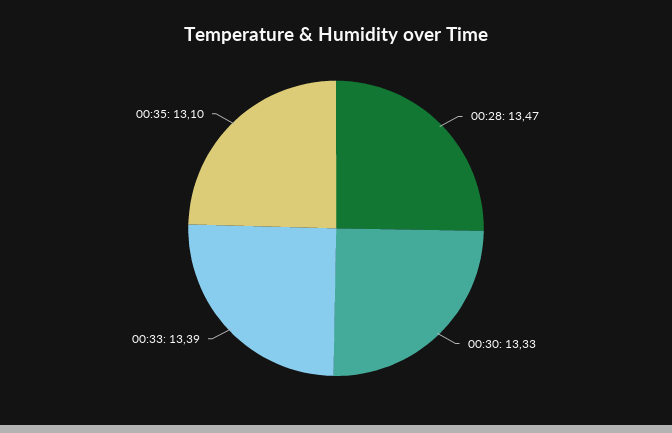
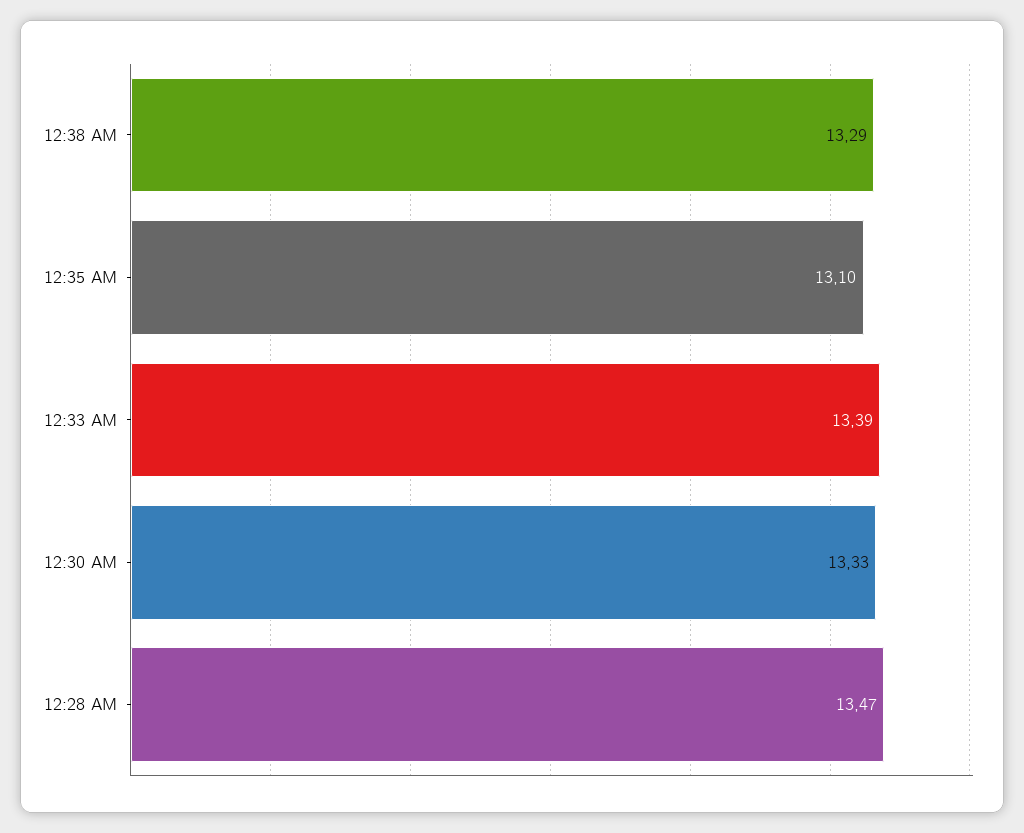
12:38 AM: none -> 13.29

